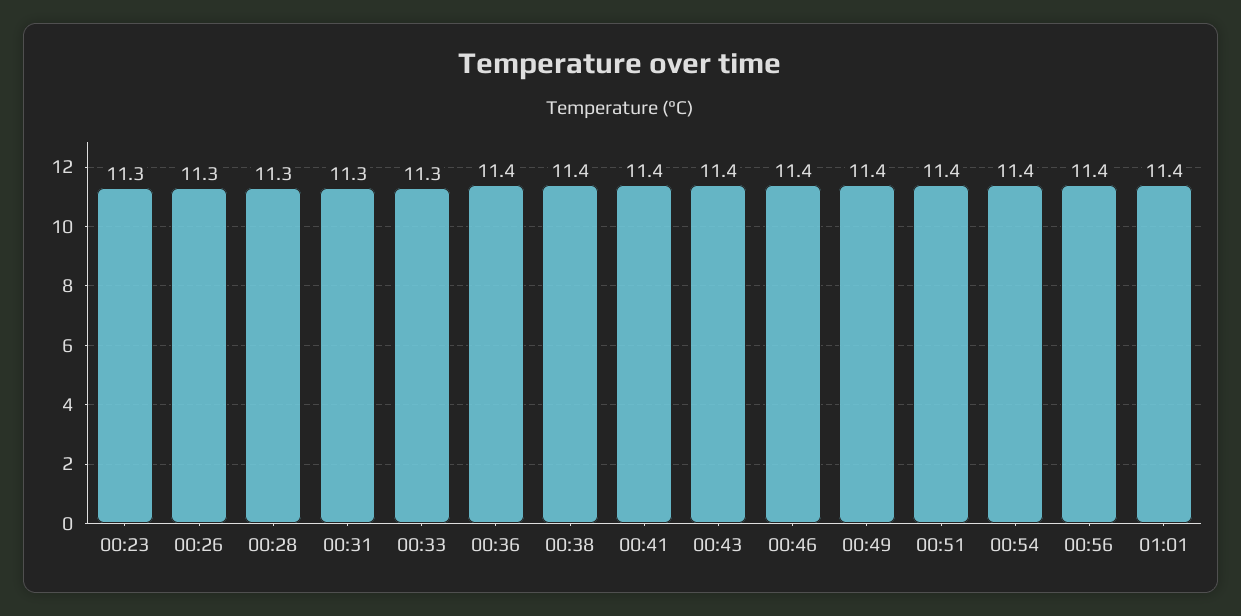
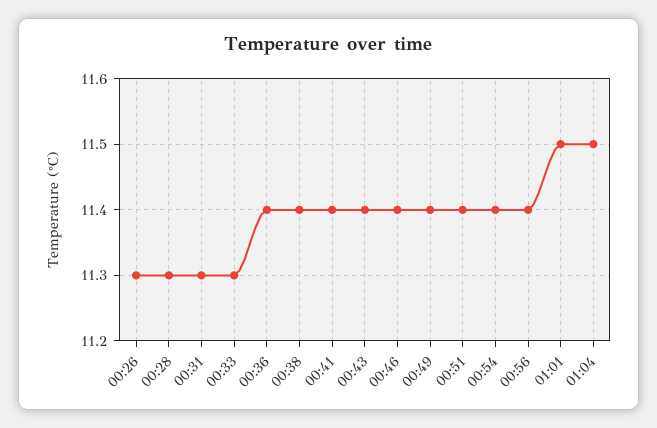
00:23: 11.3 -> none
01:01: 11.4 -> 11.5
01:04: none -> 11.5

